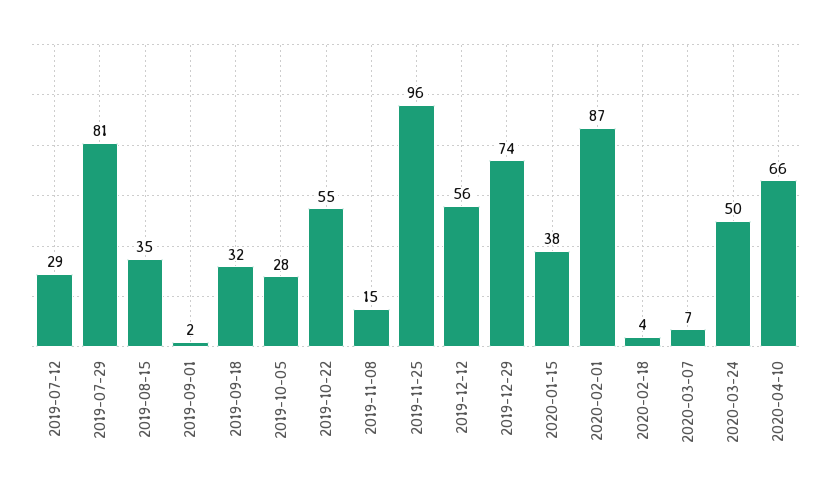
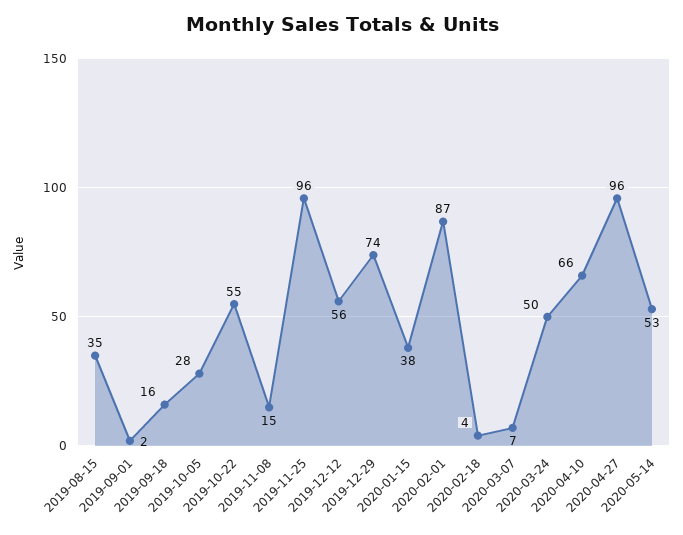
2019-07-12: 29 -> none
2019-07-29: 81 -> none
2019-09-18: 32 -> 16
2020-04-27: none -> 96
2020-05-14: none -> 53

